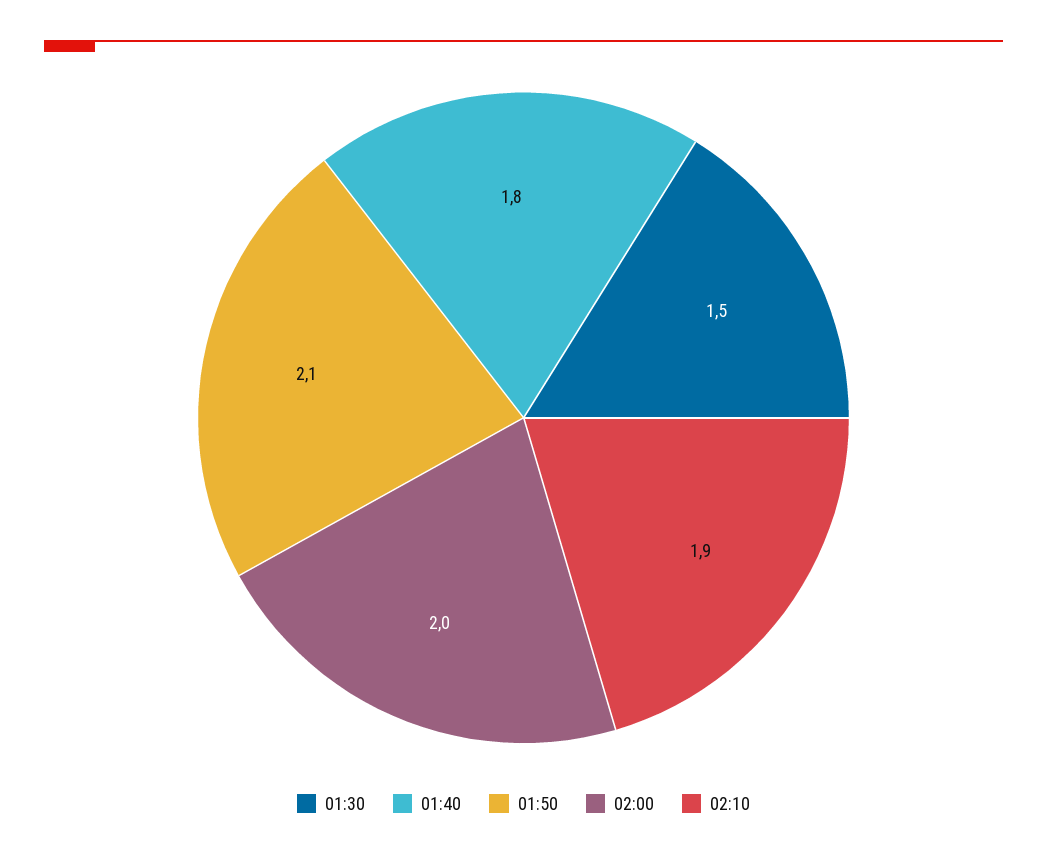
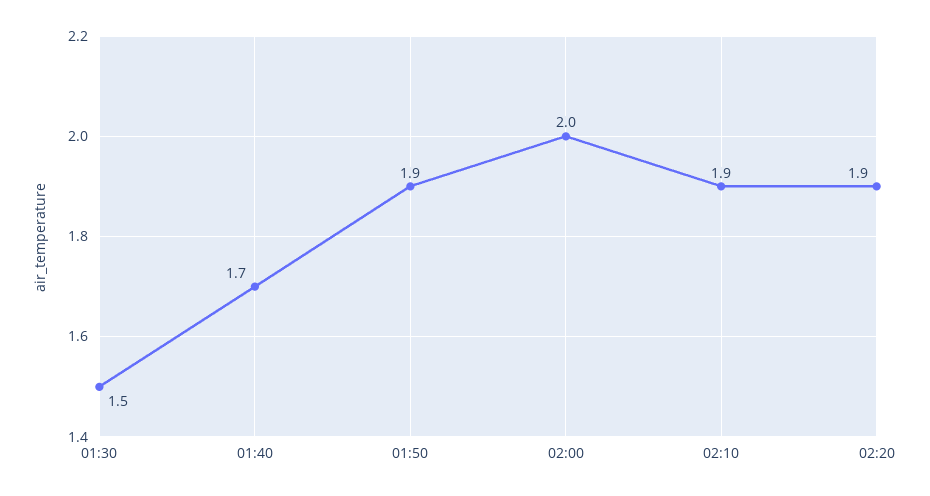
01:40: 1.8 -> 1.7
01:50: 2.1 -> 1.9
02:20: none -> 1.9

